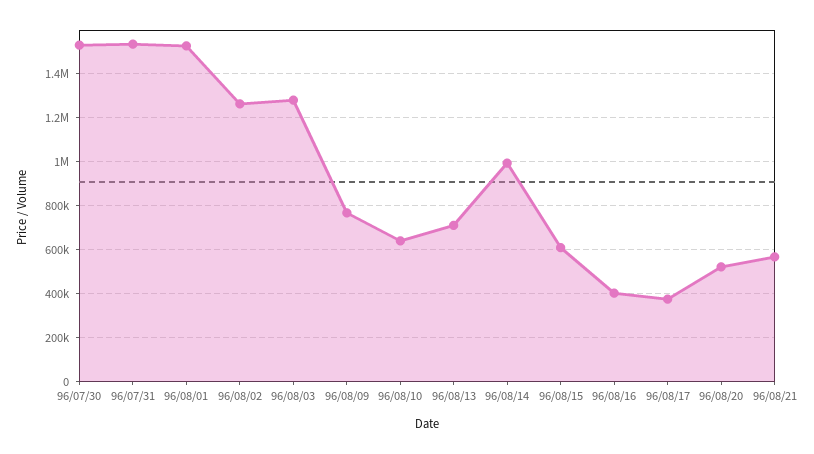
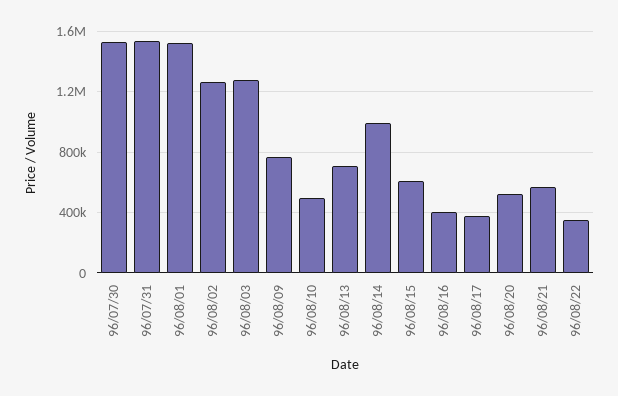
96/08/10: 650000 -> 500000
96/08/22: none -> 350000

